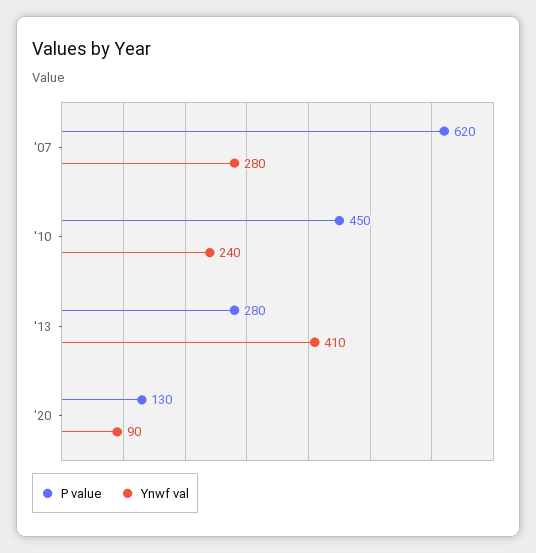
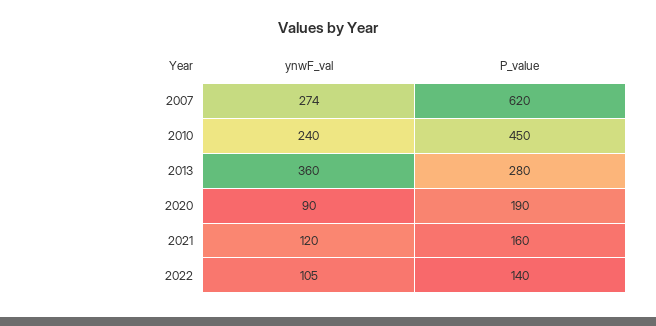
Ynwf val, '07: 280 -> 274
Ynwf val, '13: 410 -> 360
P value, '20: 130 -> 190
Ynwf val, 2021: none -> 120
P value, 2021: none -> 160
Ynwf val, 2022: none -> 105
P value, 2022: none -> 140

